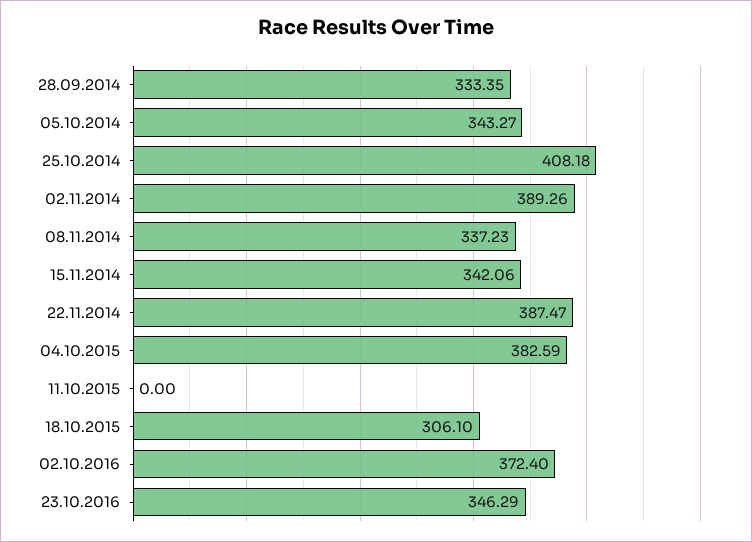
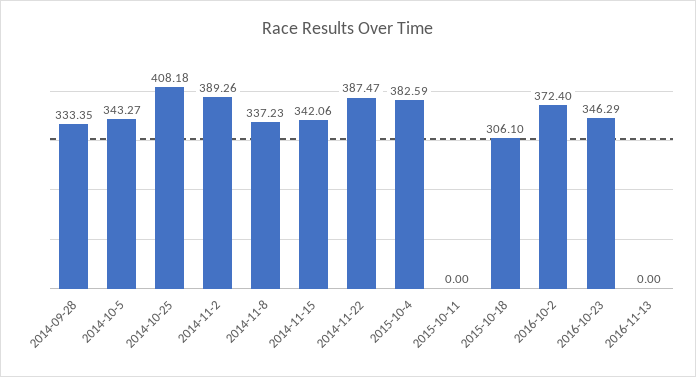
2016-11-13: none -> 0

